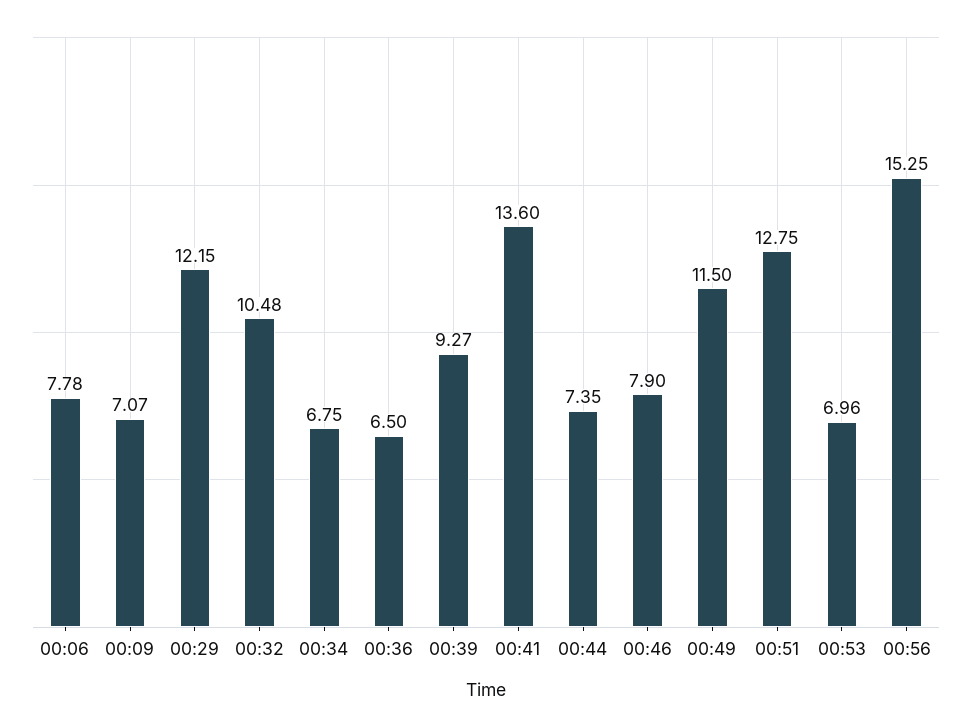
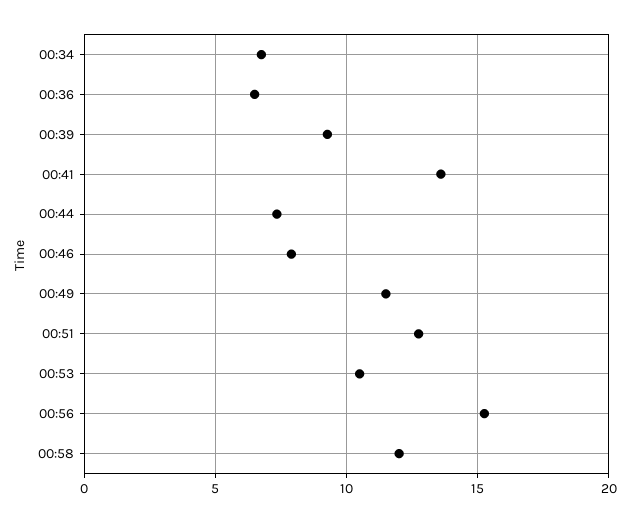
00:06: 7.78 -> none
00:09: 7.07 -> none
00:29: 12.15 -> none
00:32: 10.48 -> none
00:53: 6.96 -> 10.5
00:58: none -> 12

